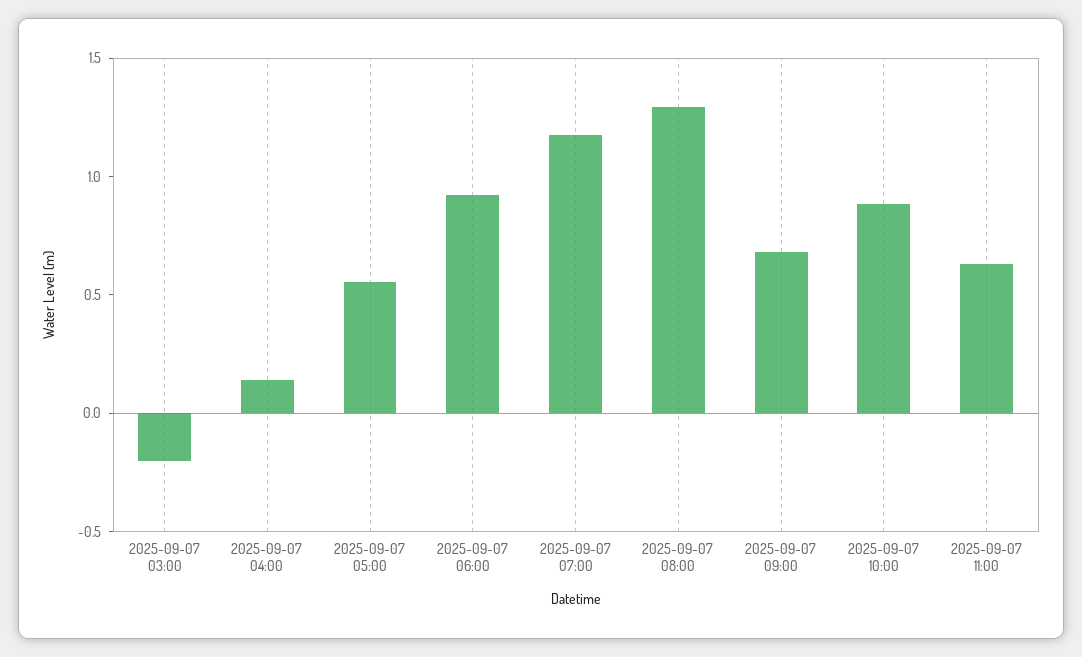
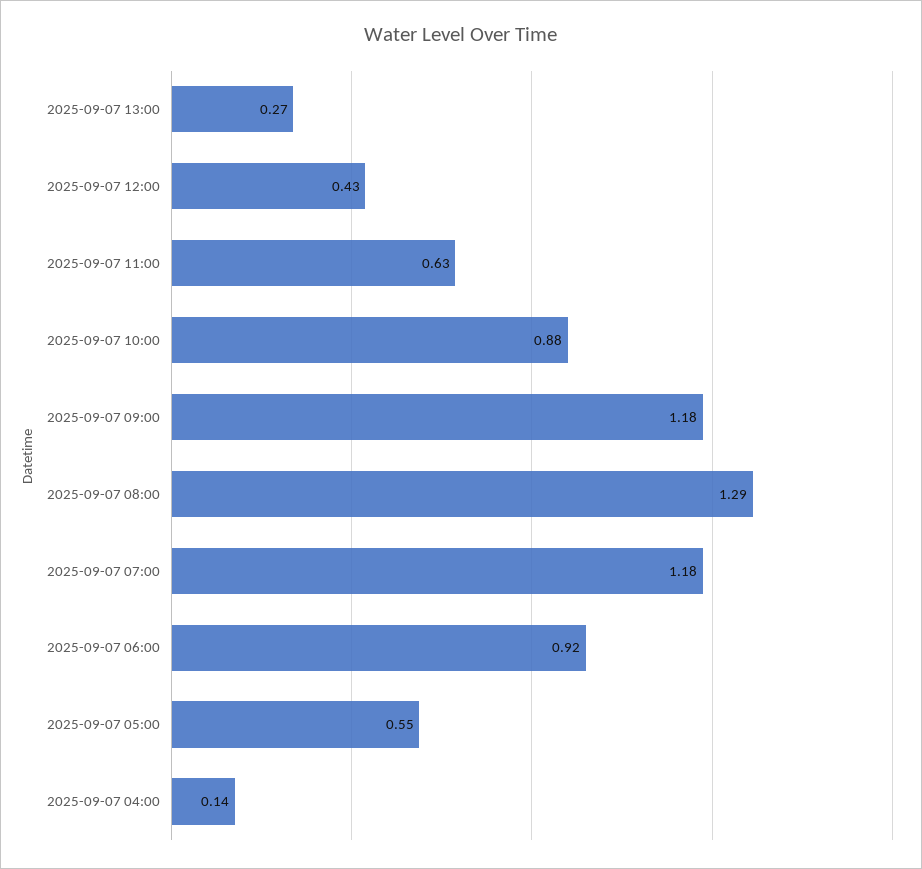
2025-09-07 03:00: -0.2 -> none
2025-09-07 09:00: 0.7 -> 1.18
2025-09-07 13:00: none -> 0.27
2025-09-07 12:00: none -> 0.43

